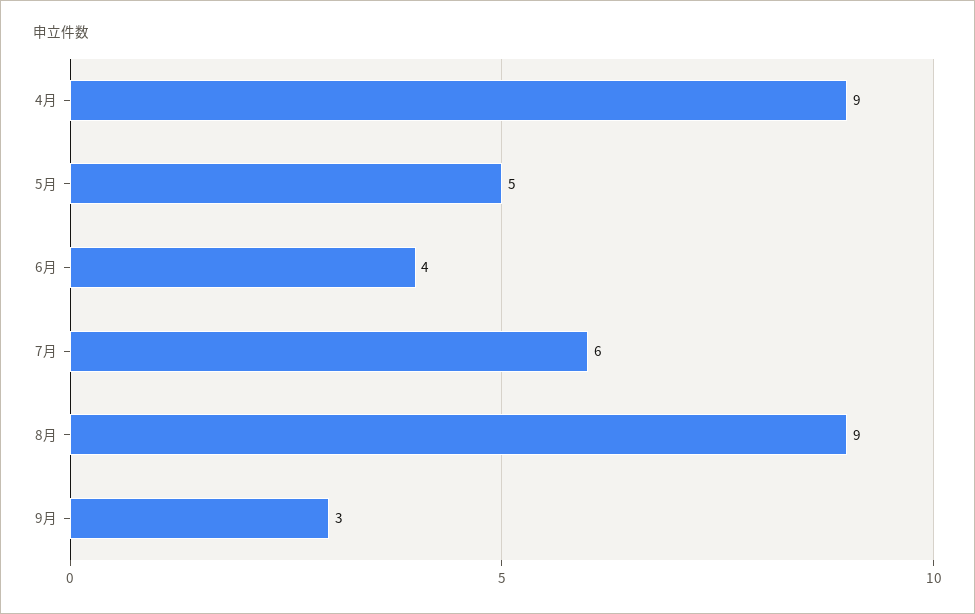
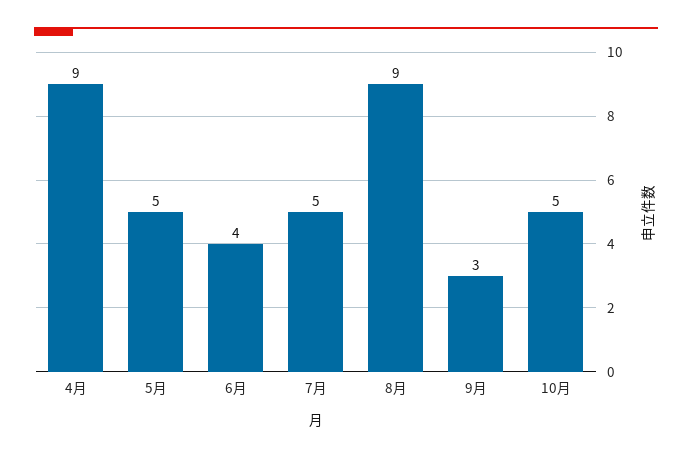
7月: 6 -> 5
10月: none -> 5

